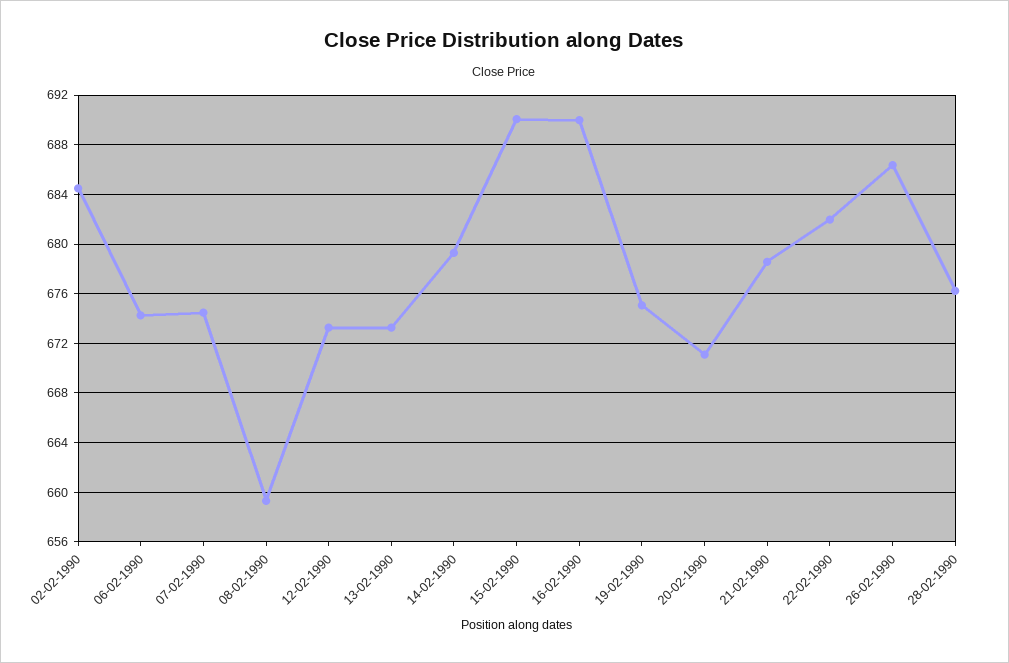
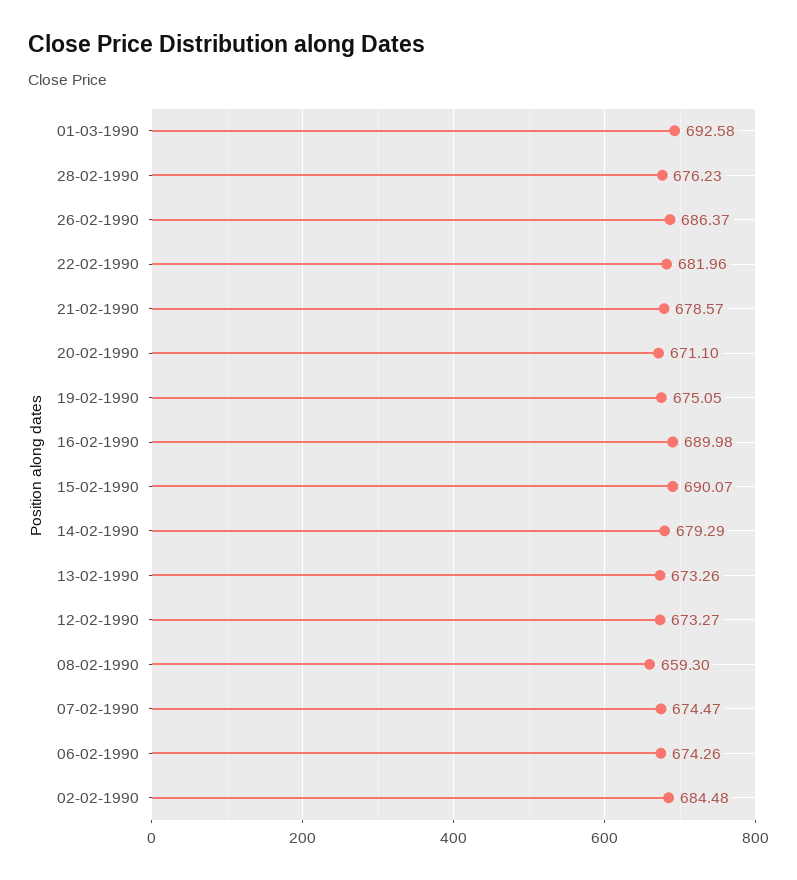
01-03-1990: none -> 692.58

